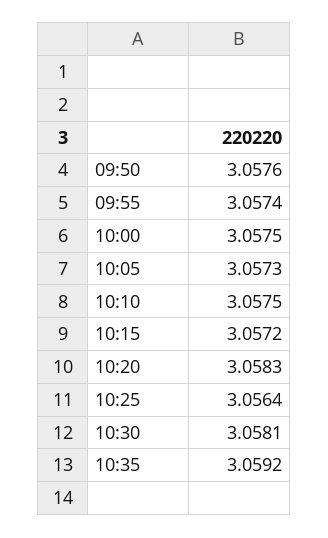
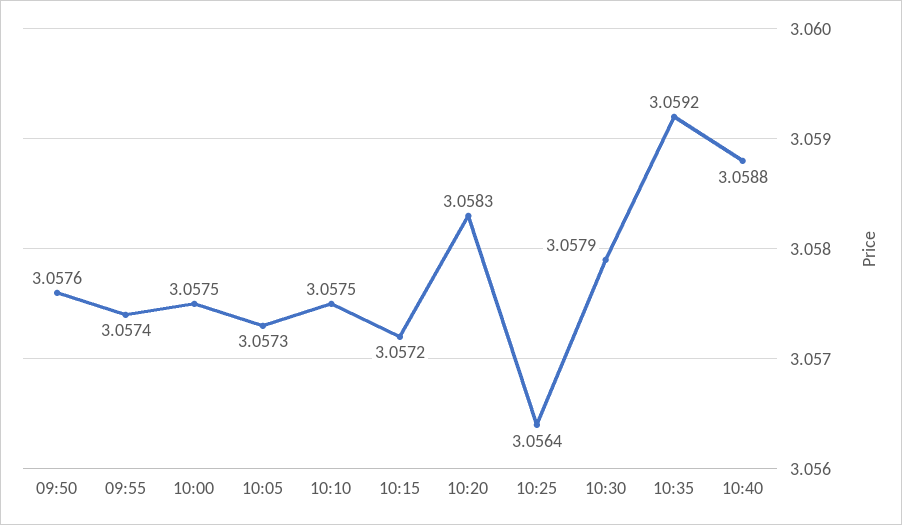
10:30: 3.0581 -> 3.0579
10:40: none -> 3.0588

